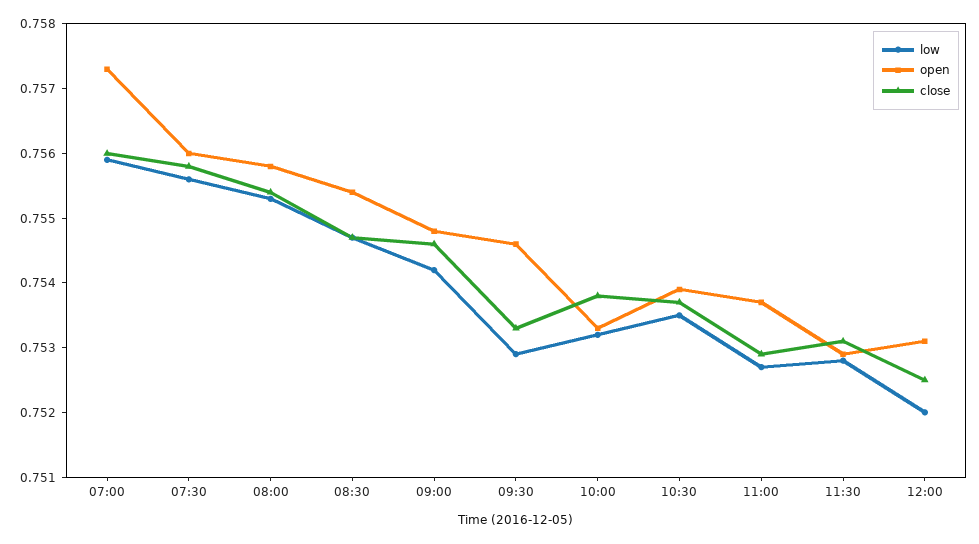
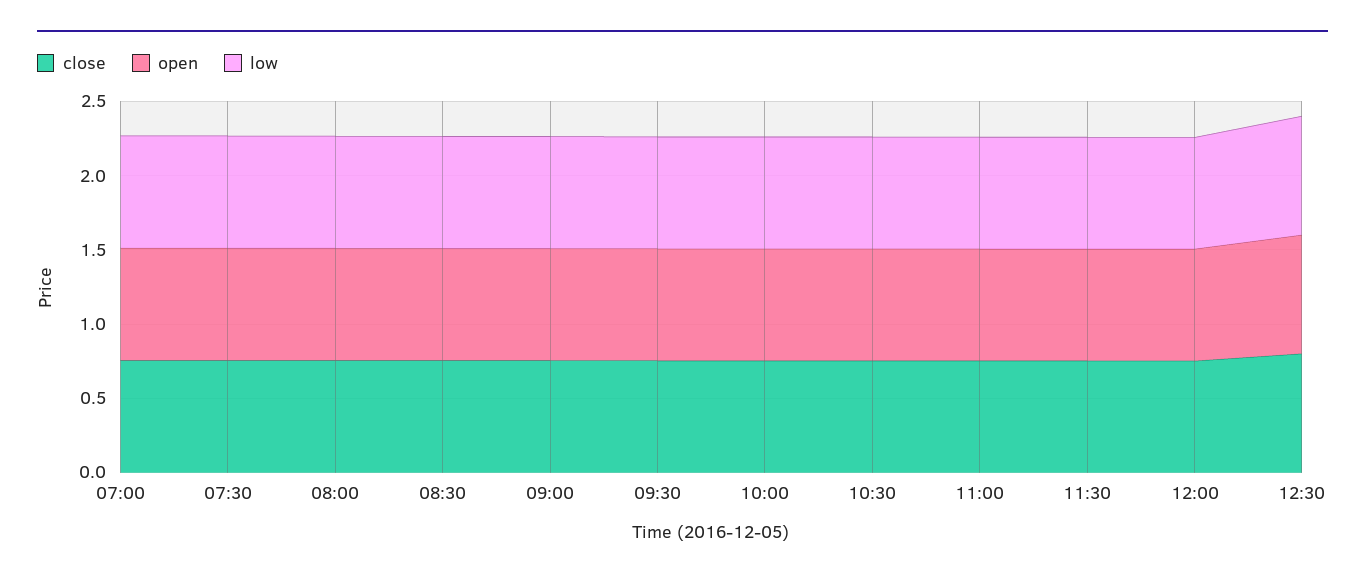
close, 12:30: none -> 0.8
open, 12:30: none -> 0.8
low, 12:30: none -> 0.8

